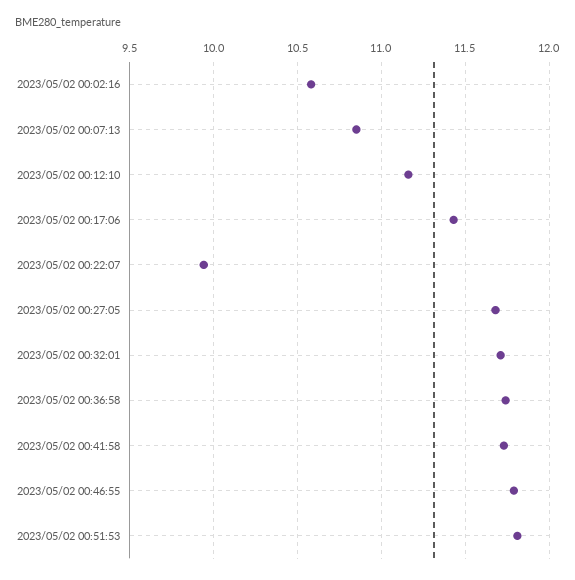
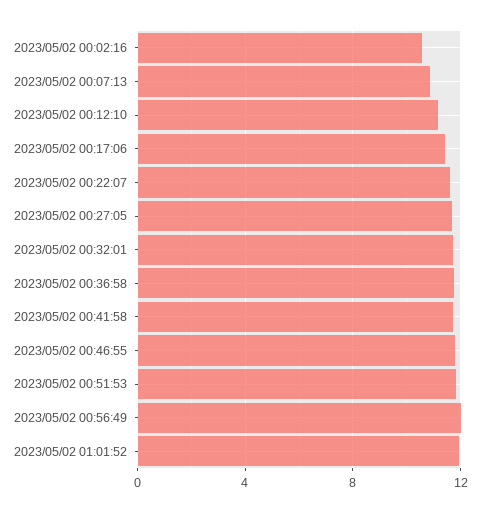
2023/05/02 00:22:07: 9.95 -> 11.5
2023/05/02 00:56:49: none -> 12
2023/05/02 01:01:52: none -> 12

